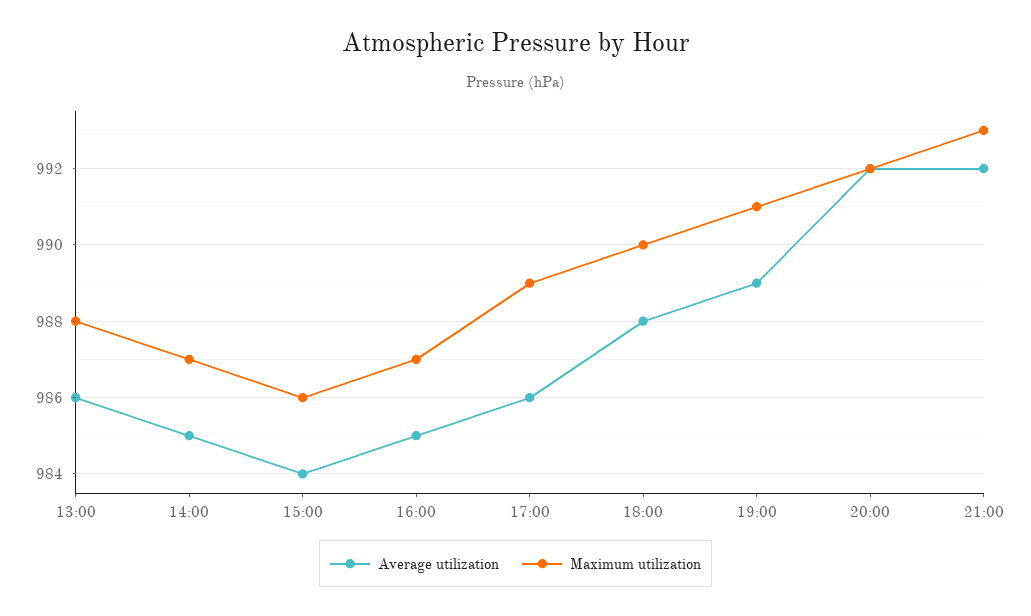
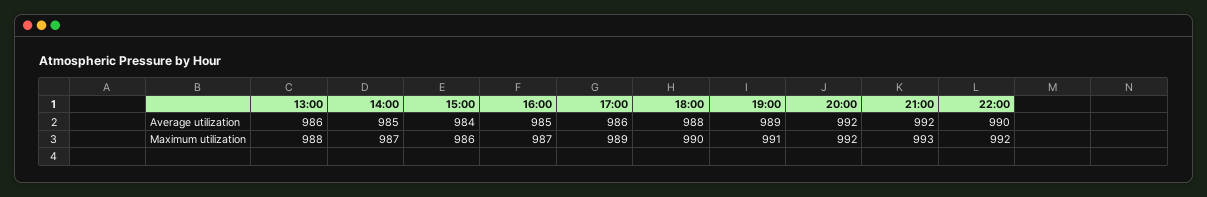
Average utilization, 22:00: none -> 990
Maximum utilization, 22:00: none -> 992

